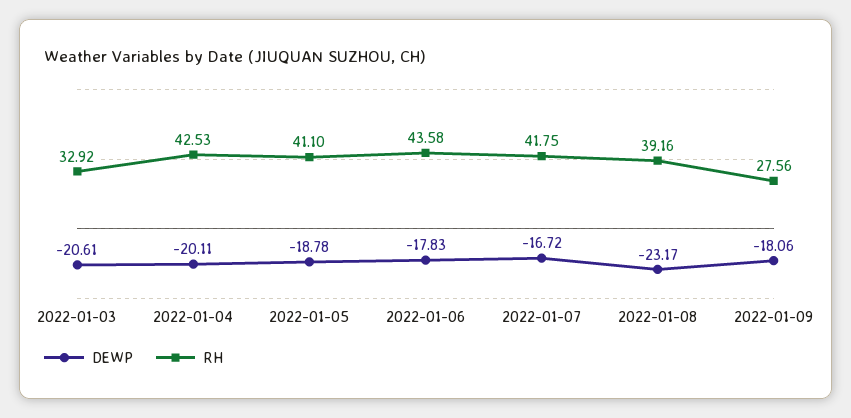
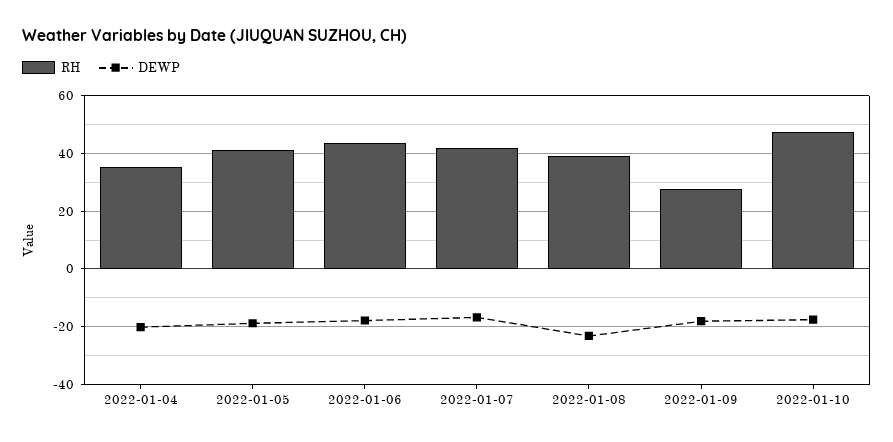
DEWP, 2022-01-03: -20.61 -> none
RH, 2022-01-03: 32.92 -> none
RH, 2022-01-04: 42.53 -> 35
RH, 2022-01-10: none -> 47.5
DEWP, 2022-01-10: none -> -17.5

